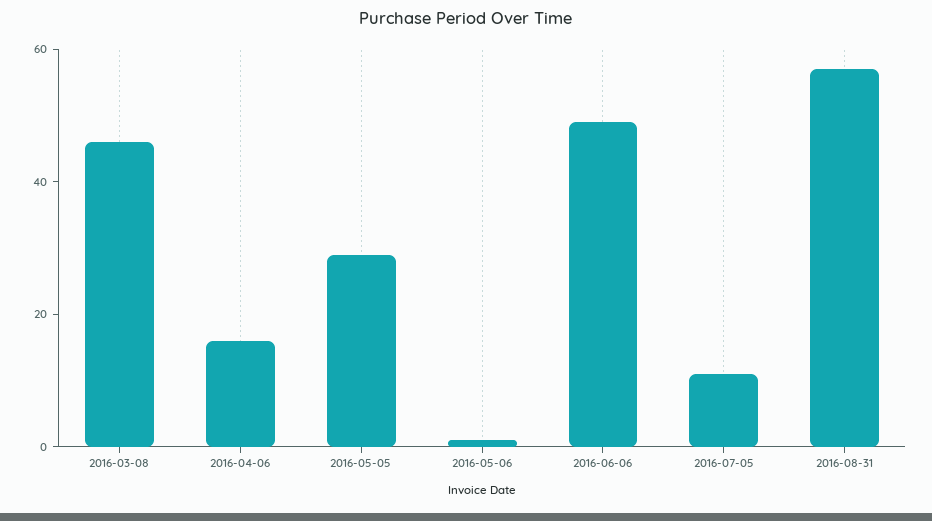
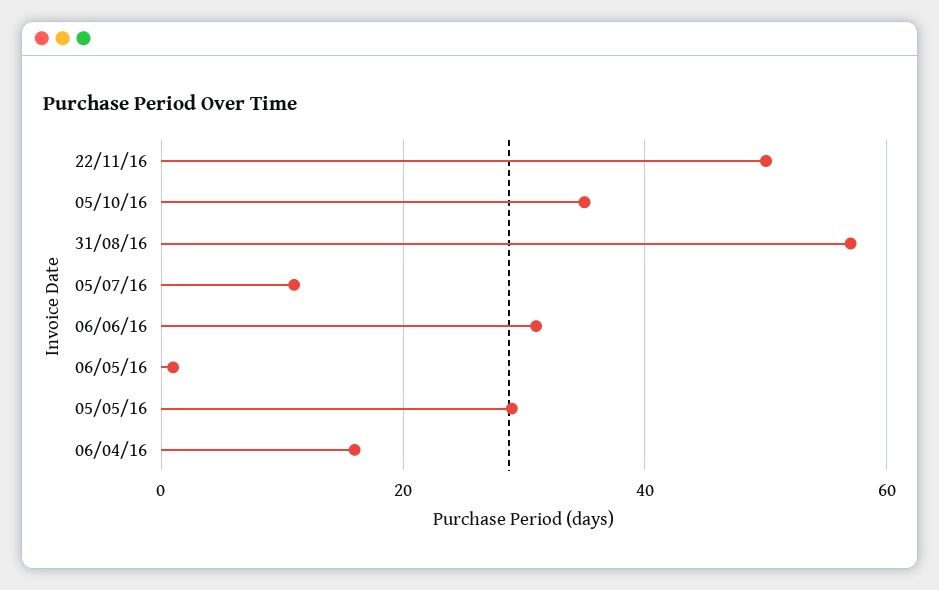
2016-03-08: 45 -> none
2016-06-06: 50 -> 30
22/11/16: none -> 50
05/10/16: none -> 35

